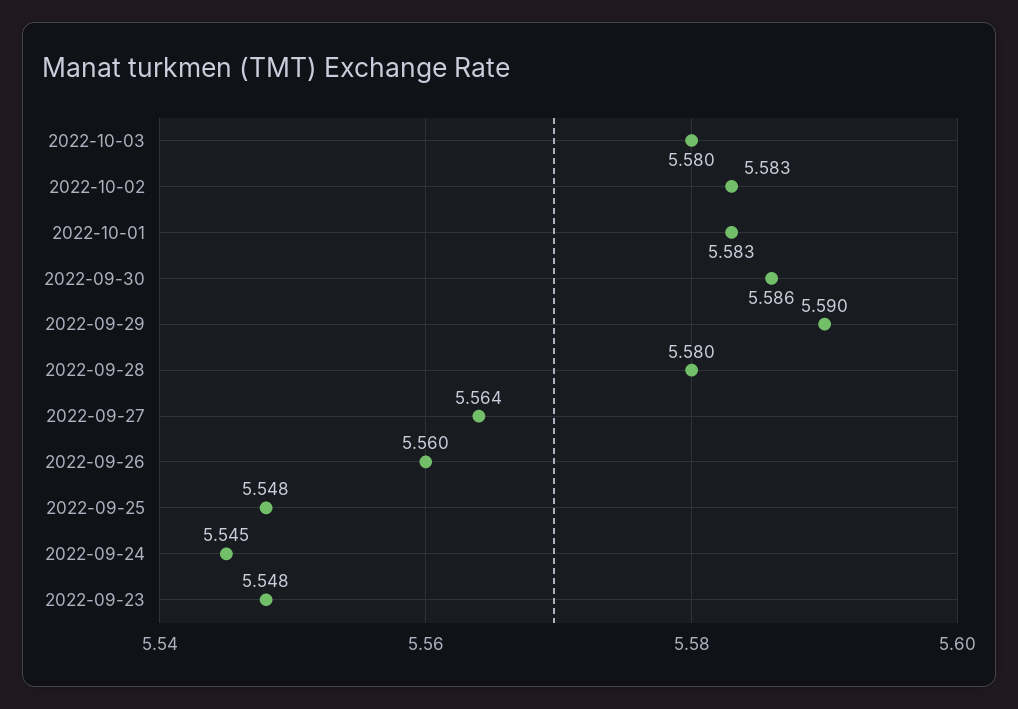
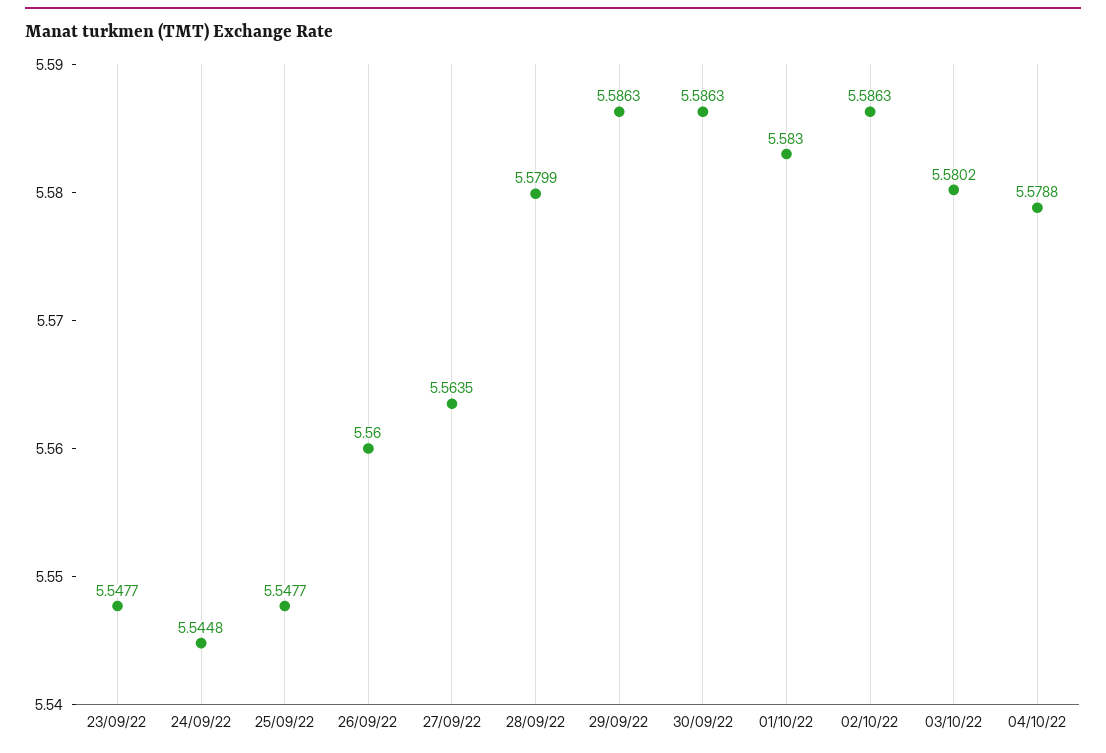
2022-10-02: 5.583 -> 5.5863
2022-09-29: 5.59 -> 5.5863
04/10/22: none -> 5.5788

